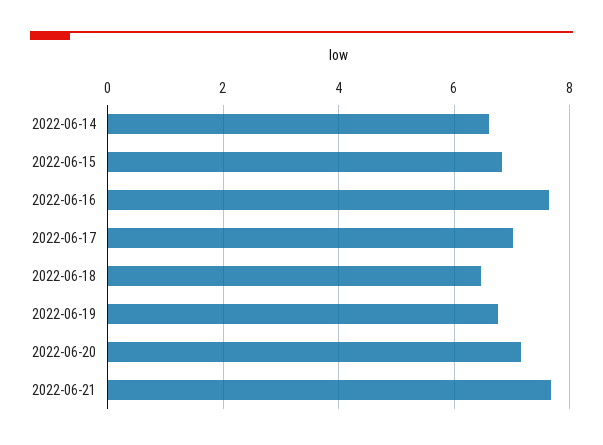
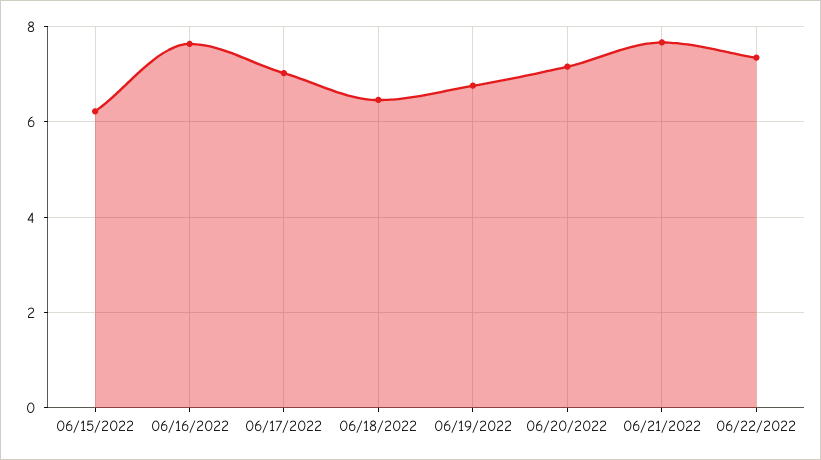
2022-06-14: 6.6 -> none
2022-06-15: 6.8 -> 6.2
06/22/2022: none -> 7.4

